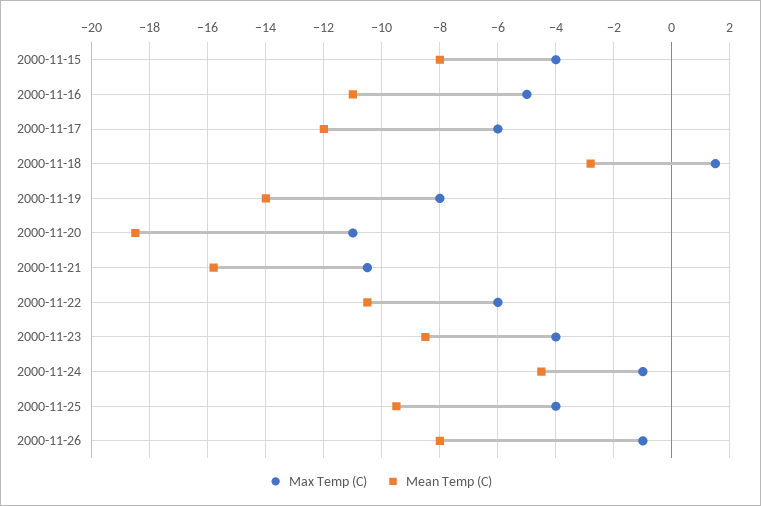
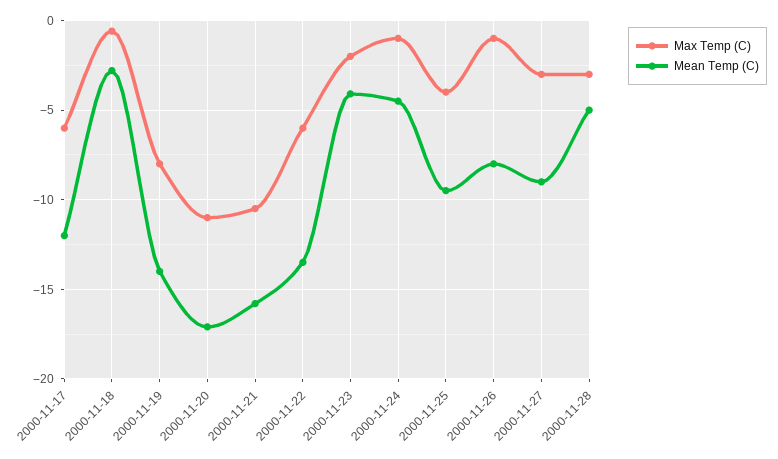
Max Temp (C), 2000-11-15: -4 -> none
Mean Temp (C), 2000-11-15: -8 -> none
Max Temp (C), 2000-11-16: -5 -> none
Mean Temp (C), 2000-11-16: -11 -> none
Max Temp (C), 2000-11-18: 1.5 -> -0.5
Mean Temp (C), 2000-11-20: -18.5 -> -17
Mean Temp (C), 2000-11-22: -10.5 -> -13.5
Max Temp (C), 2000-11-23: -4 -> -2
Mean Temp (C), 2000-11-23: -8.5 -> -4
Max Temp (C), 2000-11-27: none -> -3
Mean Temp (C), 2000-11-27: none -> -9
Max Temp (C), 2000-11-28: none -> -3
Mean Temp (C), 2000-11-28: none -> -5

